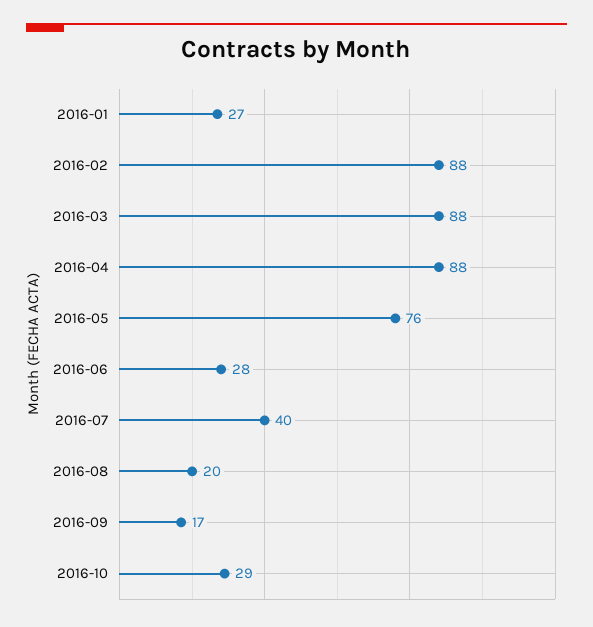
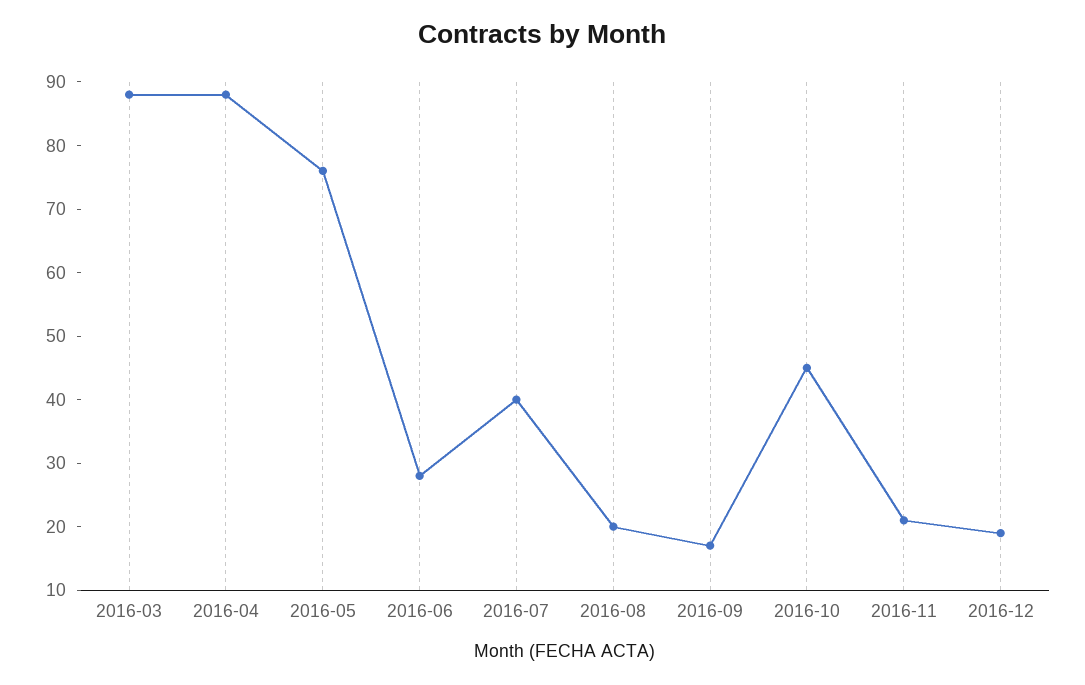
2016-01: 27 -> none
2016-02: 88 -> none
2016-10: 29 -> 45
2016-11: none -> 20
2016-12: none -> 20

